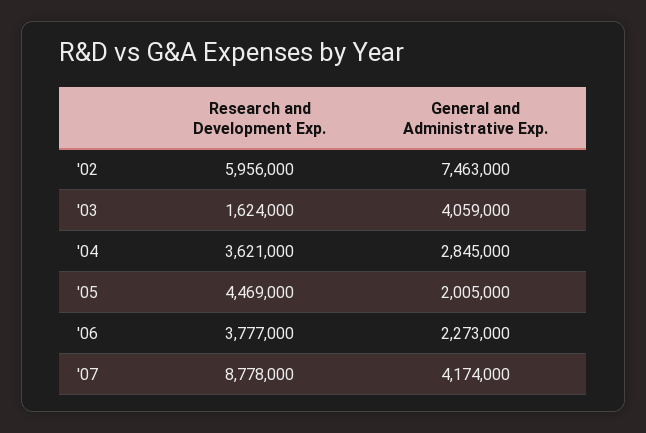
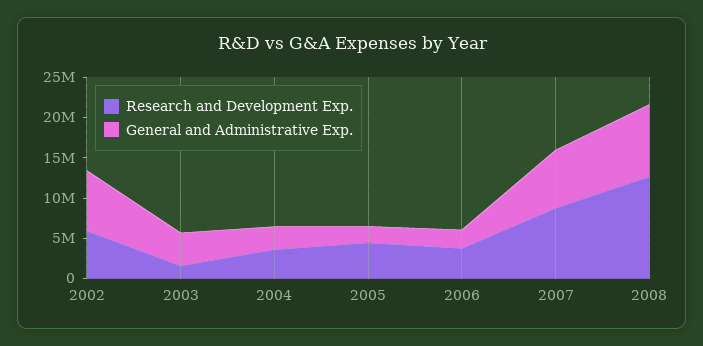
General and Administrative Exp., '07: 4174000 -> 7000000
Research and Development Exp., 2008: none -> 13000000
General and Administrative Exp., 2008: none -> 9000000

